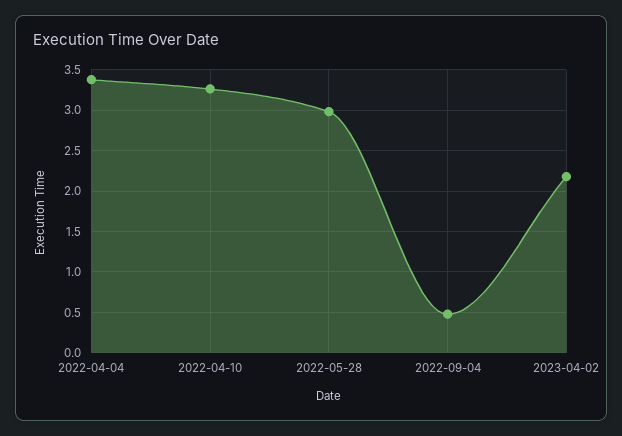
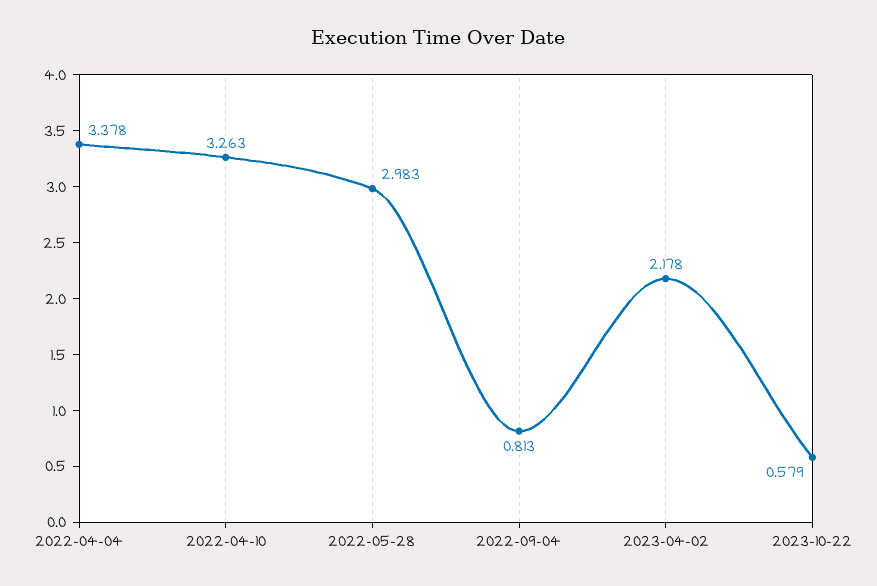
2022-09-04: 0.5 -> 0.813
2023-10-22: none -> 0.579

